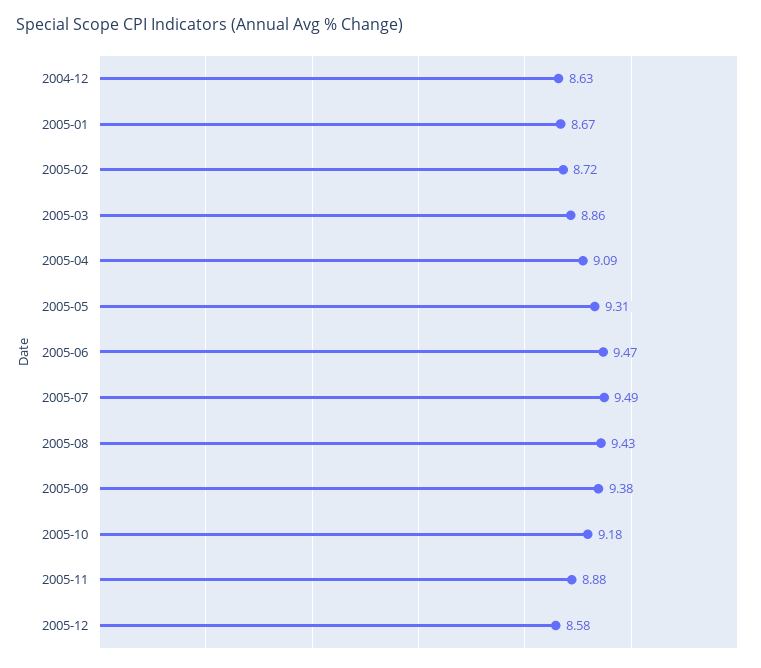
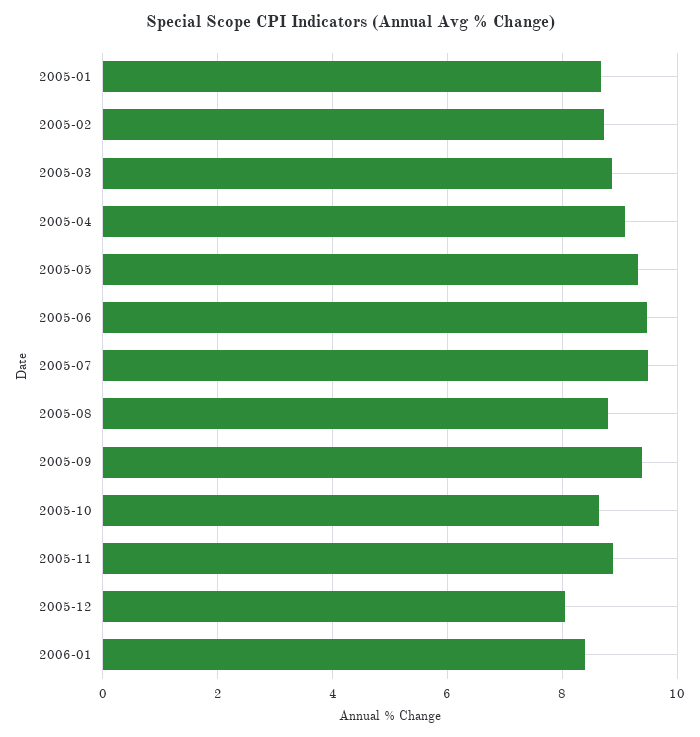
2004-12: 8.63 -> none
2005-08: 9.43 -> 8.8
2005-10: 9.18 -> 8.6
2005-12: 8.58 -> 8
2006-01: none -> 8.4

